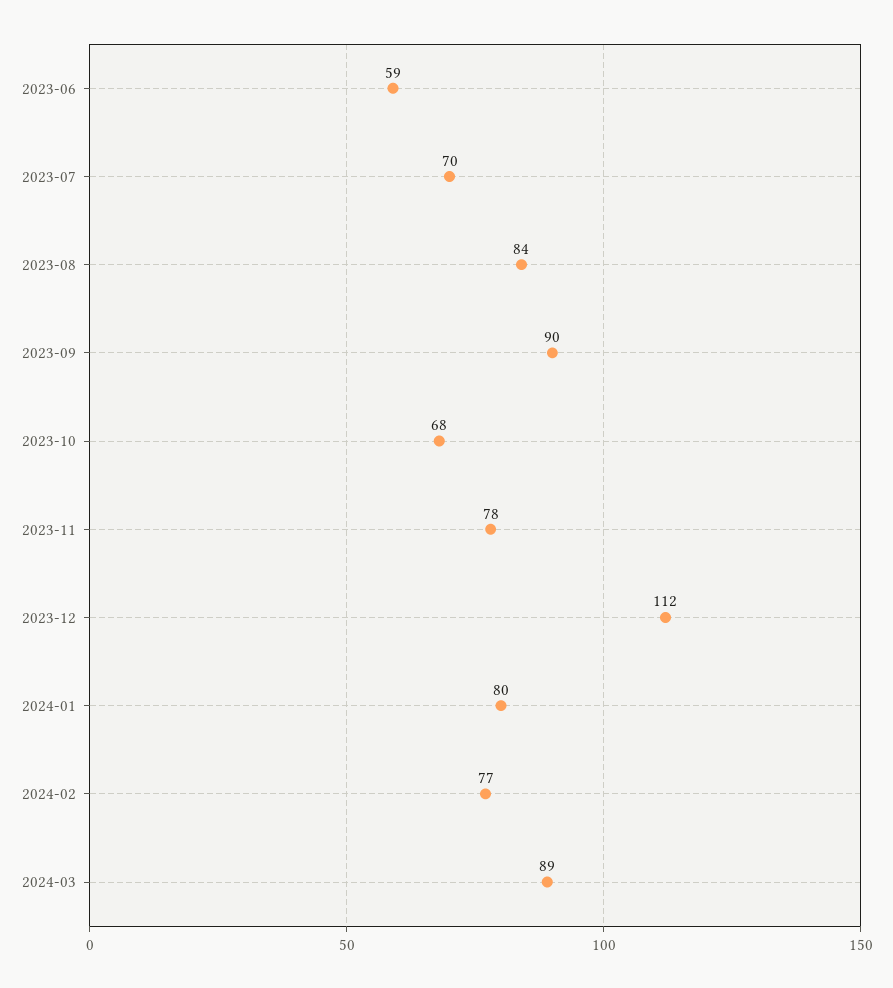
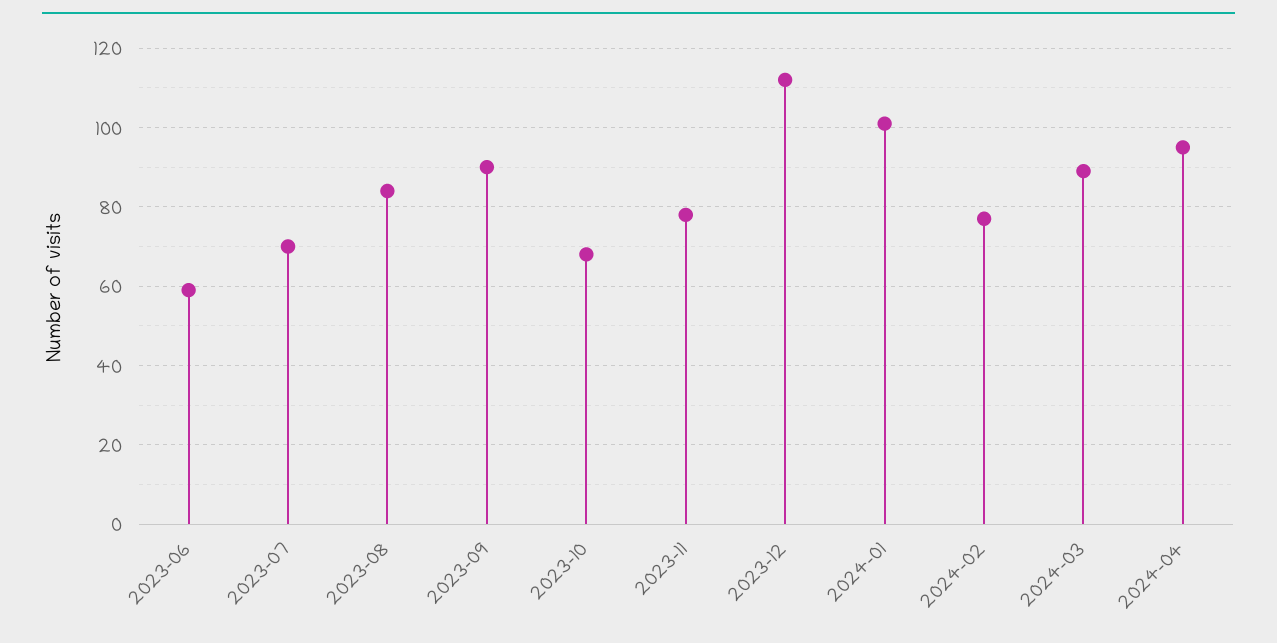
2024-01: 80 -> 100
2024-04: none -> 95

